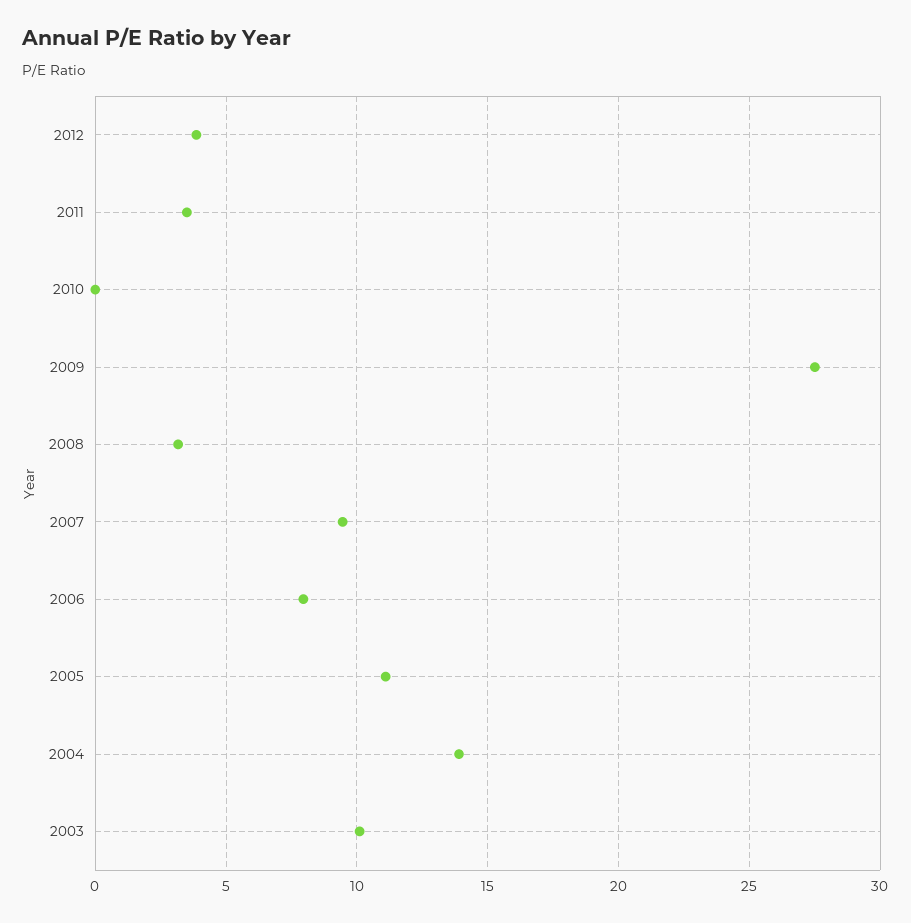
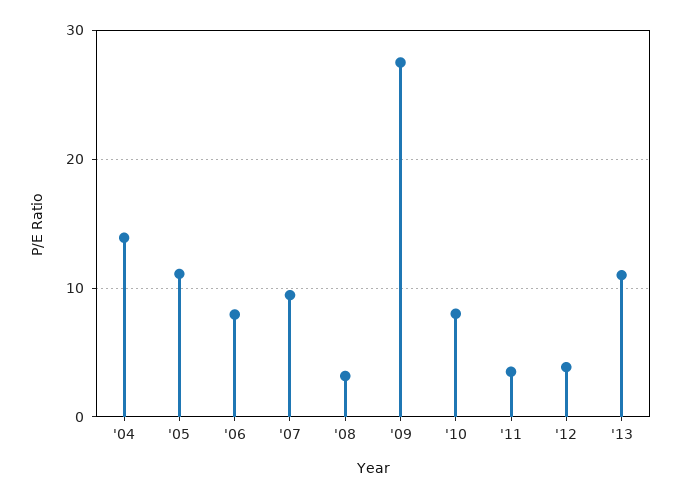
2010: 0 -> 8
2003: 10 -> none
'13: none -> 11

